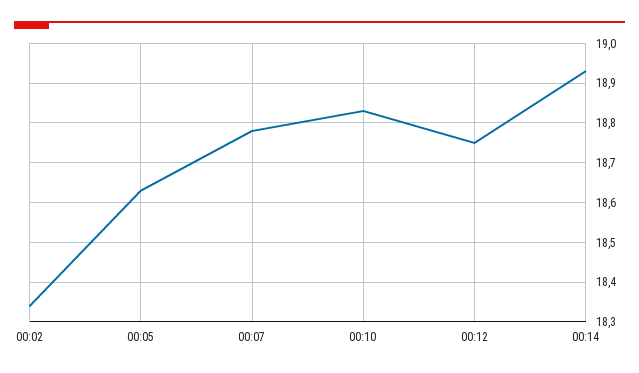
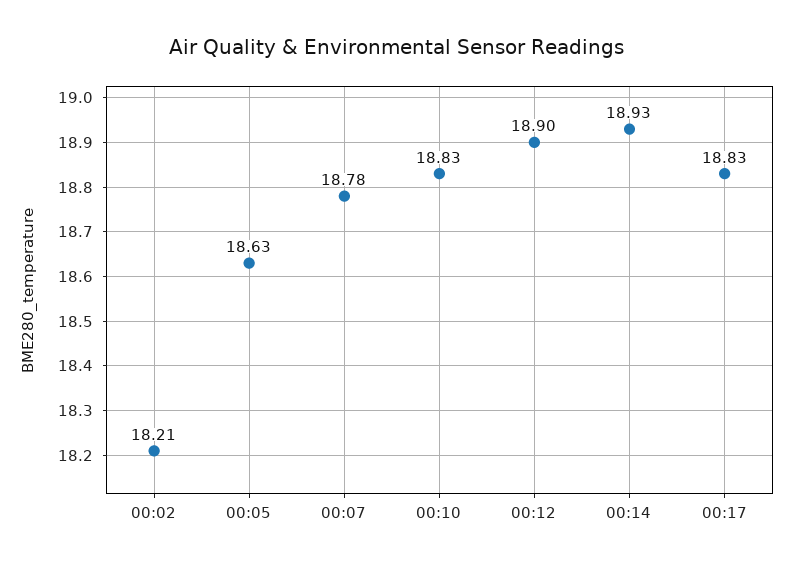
00:02: 18.35 -> 18.21
00:12: 18.75 -> 18.9
00:17: none -> 18.83

